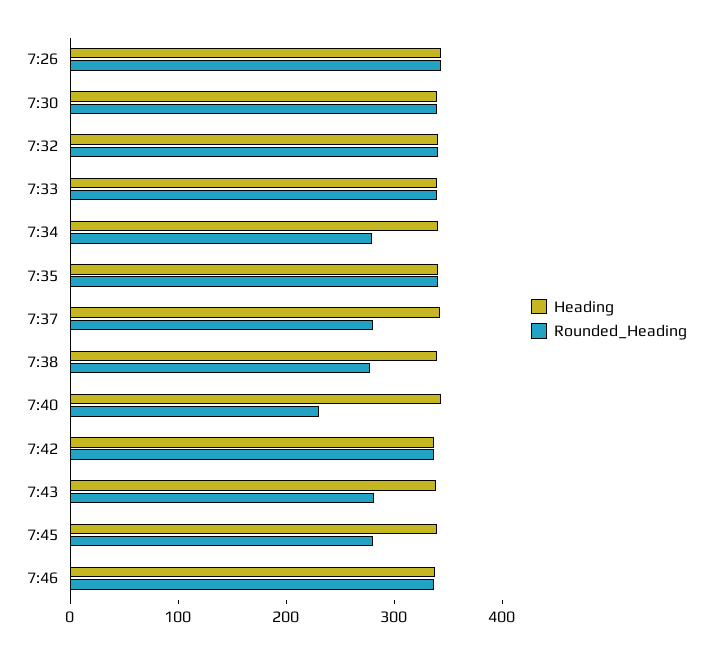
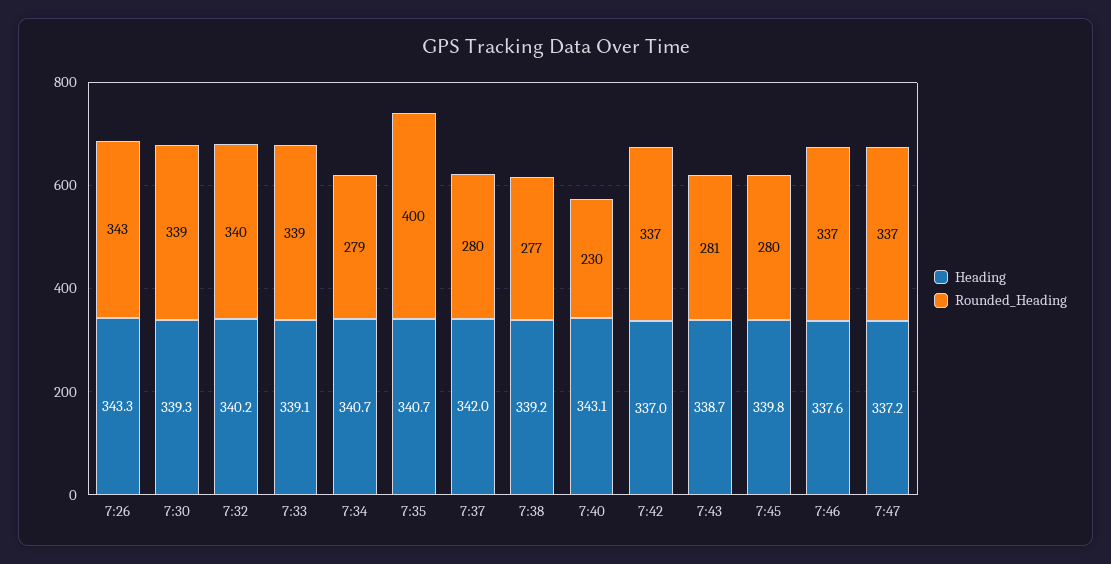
Rounded_Heading, 7:35: 340 -> 400
Heading, 7:47: none -> 337.2
Rounded_Heading, 7:47: none -> 337

